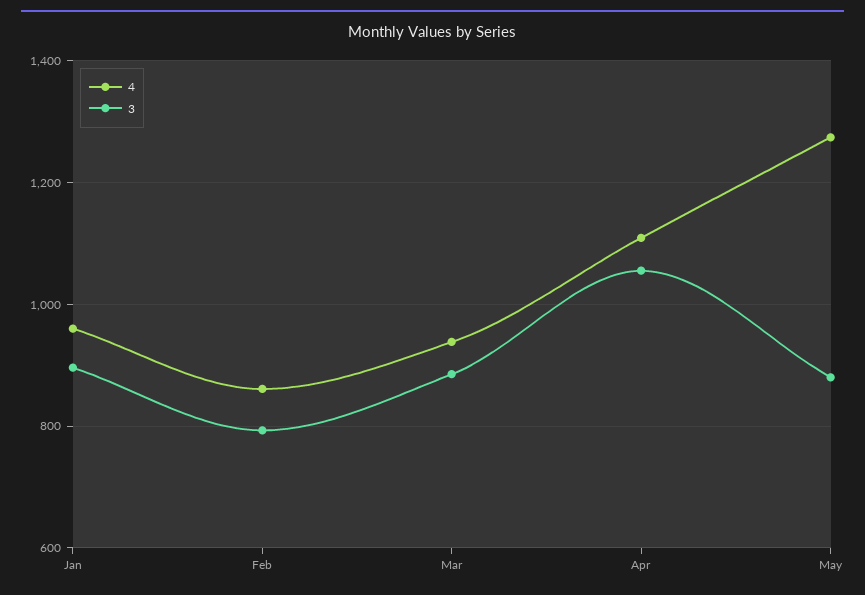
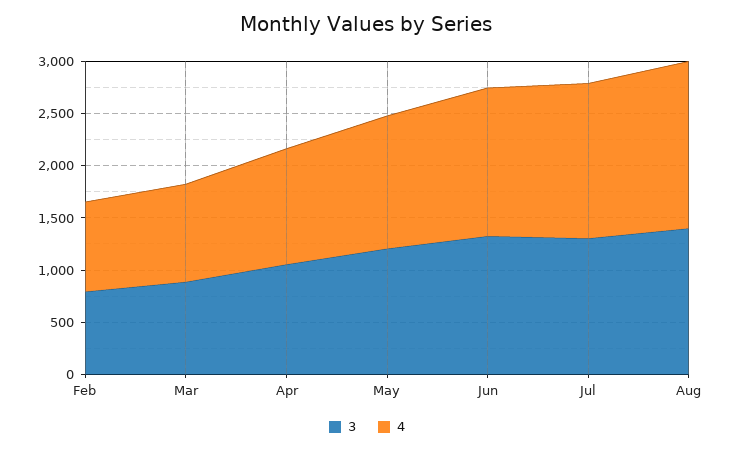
4, Jan: 960 -> none
3, Jan: 900 -> none
3, May: 880 -> 1200
3, Jun: none -> 1300
4, Jun: none -> 1400
3, Jul: none -> 1300
4, Jul: none -> 1500
3, Aug: none -> 1400
4, Aug: none -> 1600

